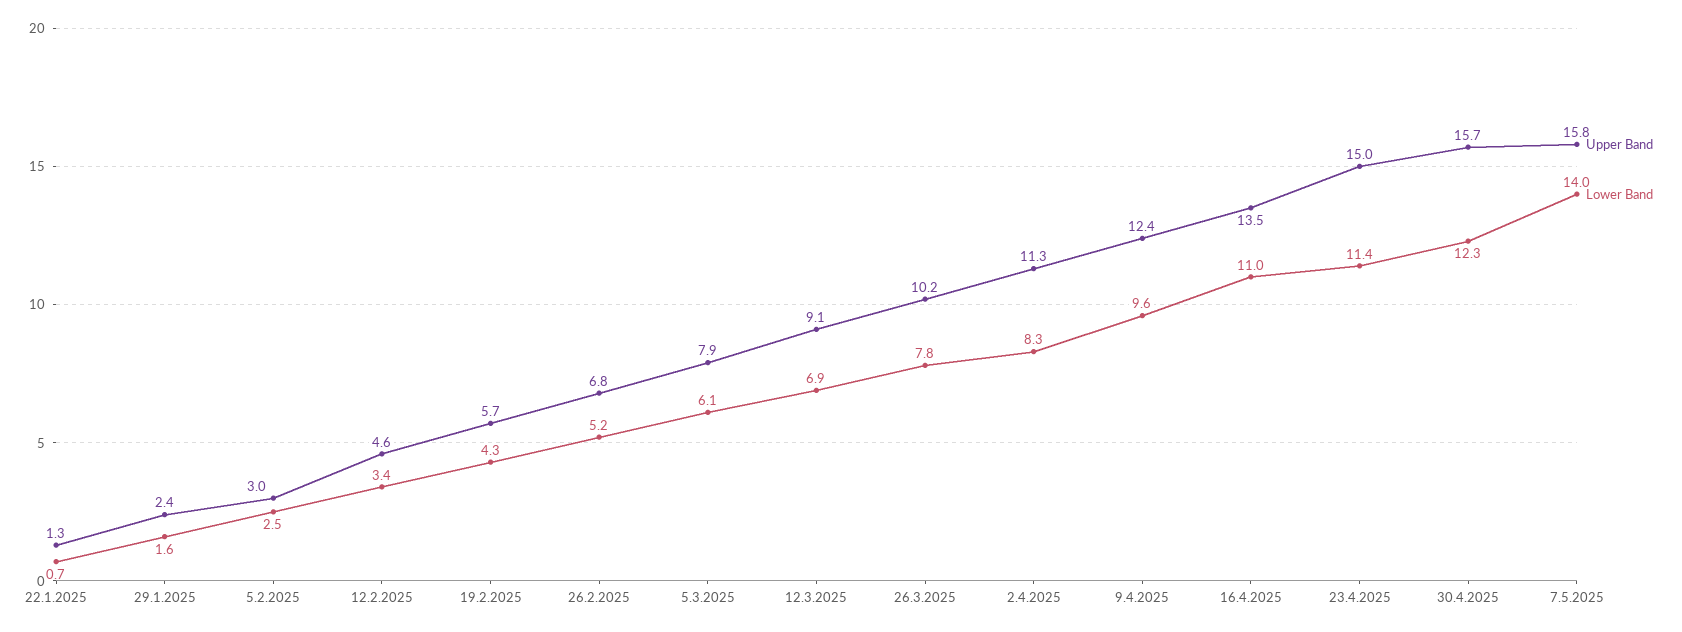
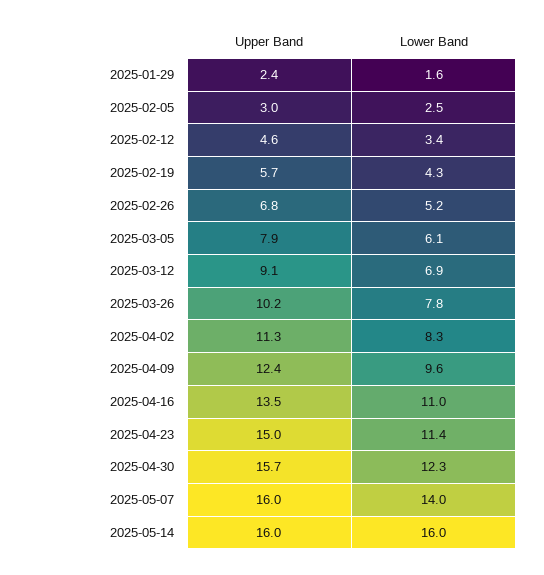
Upper Band, 22.1.2025: 1.3 -> none
Lower Band, 22.1.2025: 0.7 -> none
Upper Band, 7.5.2025: 15.8 -> 16
Upper Band, 2025-05-14: none -> 16
Lower Band, 2025-05-14: none -> 16

